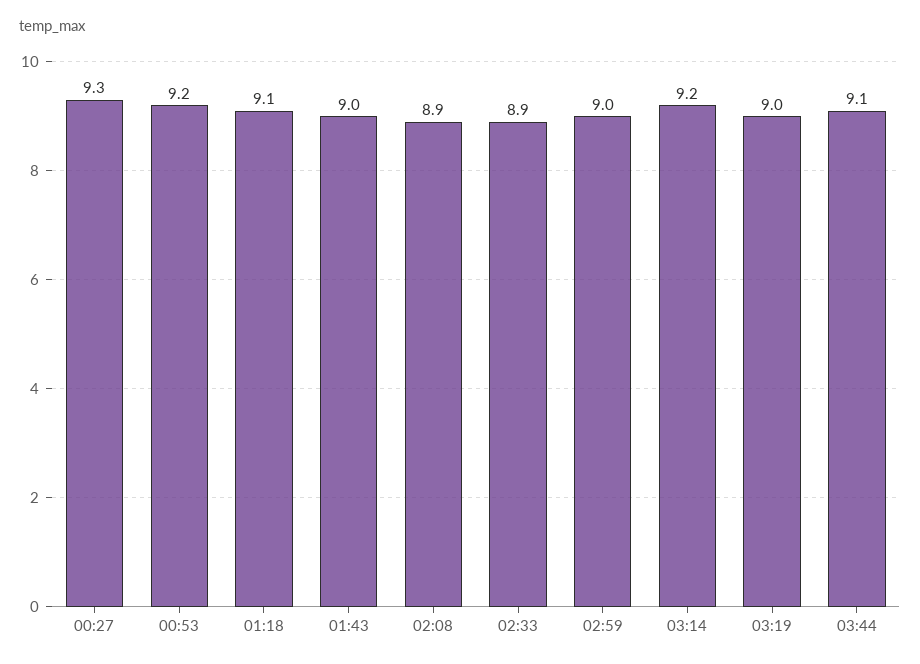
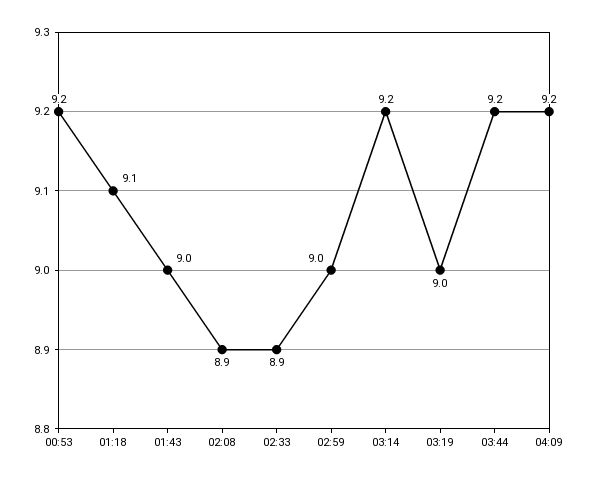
00:27: 9.3 -> none
03:44: 9.1 -> 9.2
04:09: none -> 9.2

